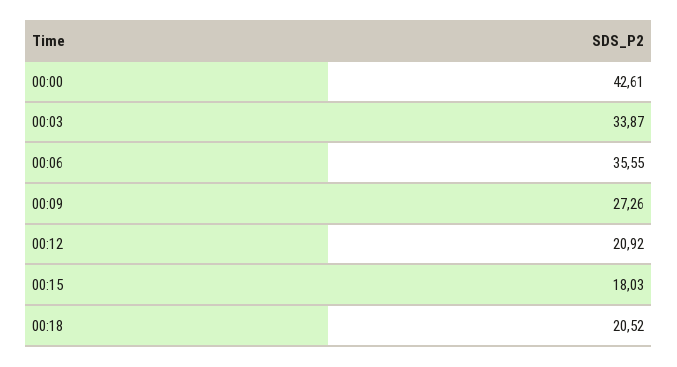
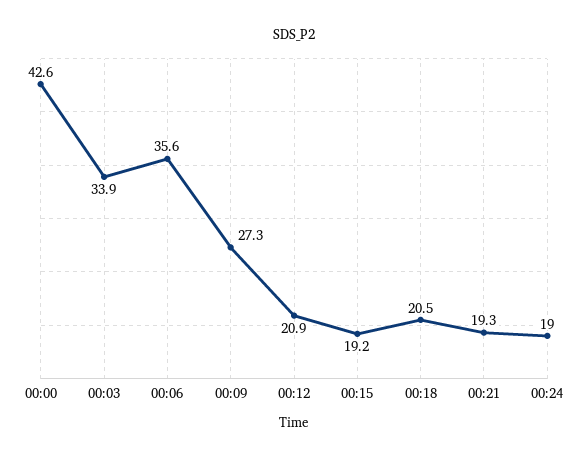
00:15: 18.03 -> 19.2
00:21: none -> 19.3
00:24: none -> 19

